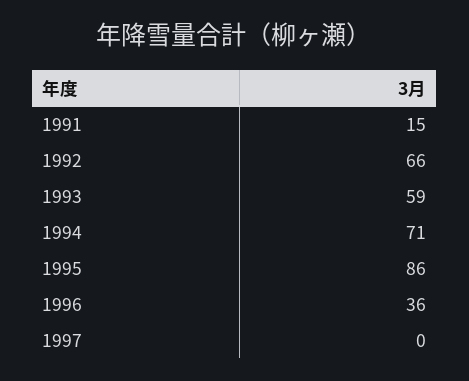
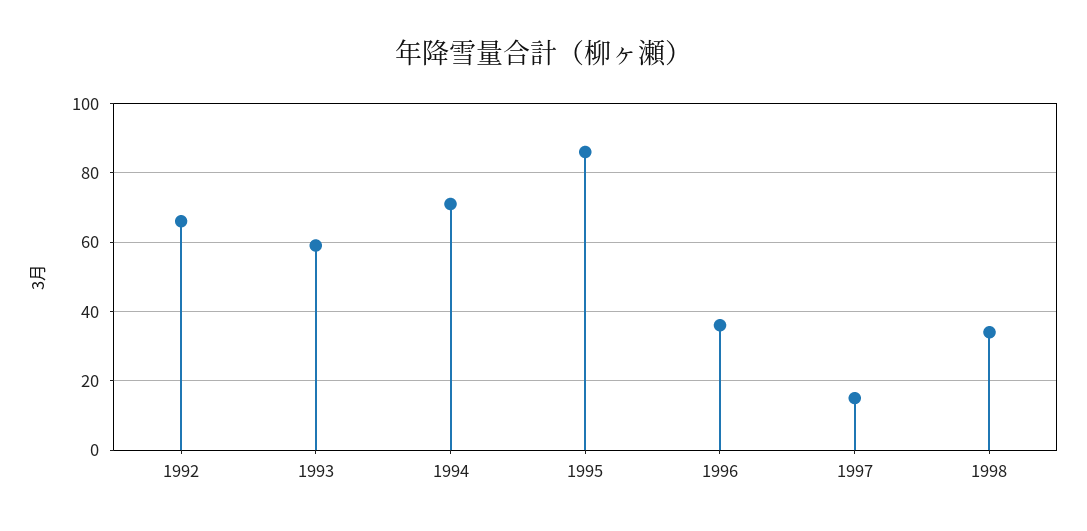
1991: 15 -> none
1997: 0 -> 15
1998: none -> 35

